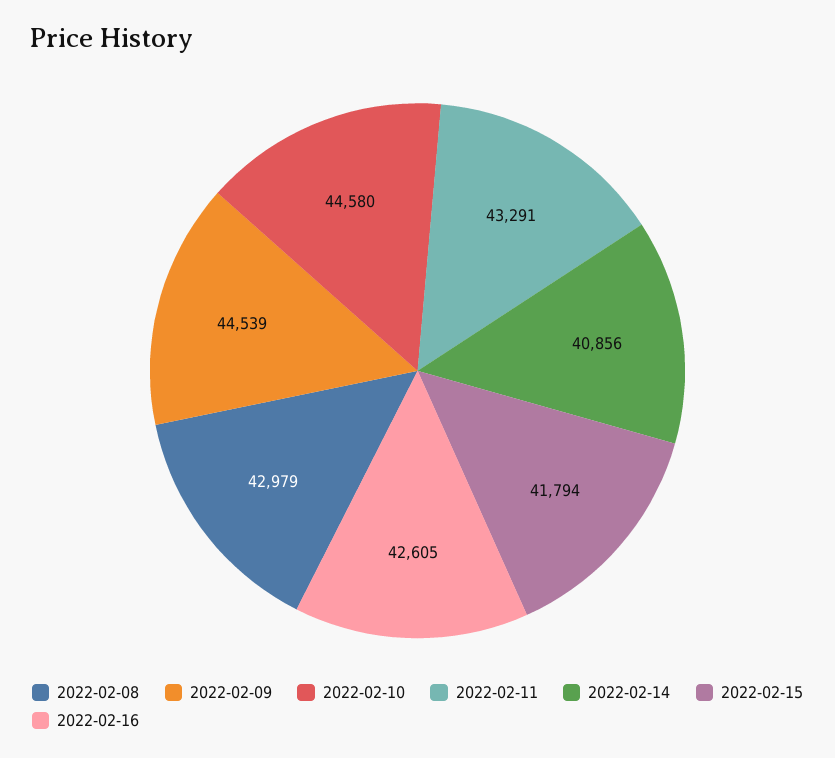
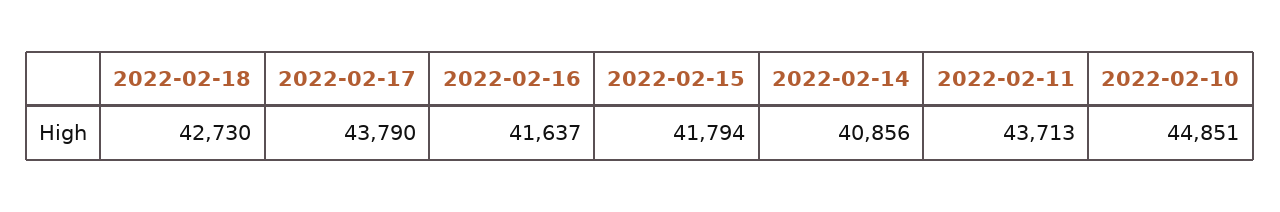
2022-02-08: 42979 -> none
2022-02-09: 44539 -> none
2022-02-10: 44580 -> 44851
2022-02-11: 43291 -> 43713
2022-02-16: 42605 -> 41637
2022-02-18: none -> 42730
2022-02-17: none -> 43790

